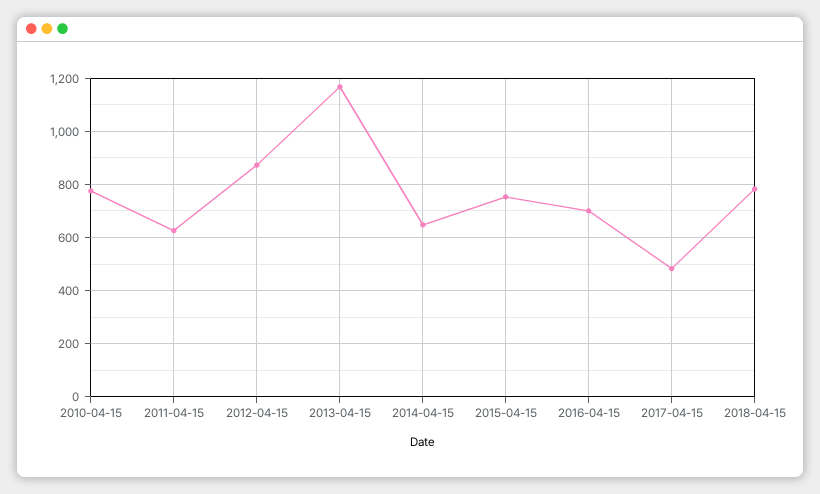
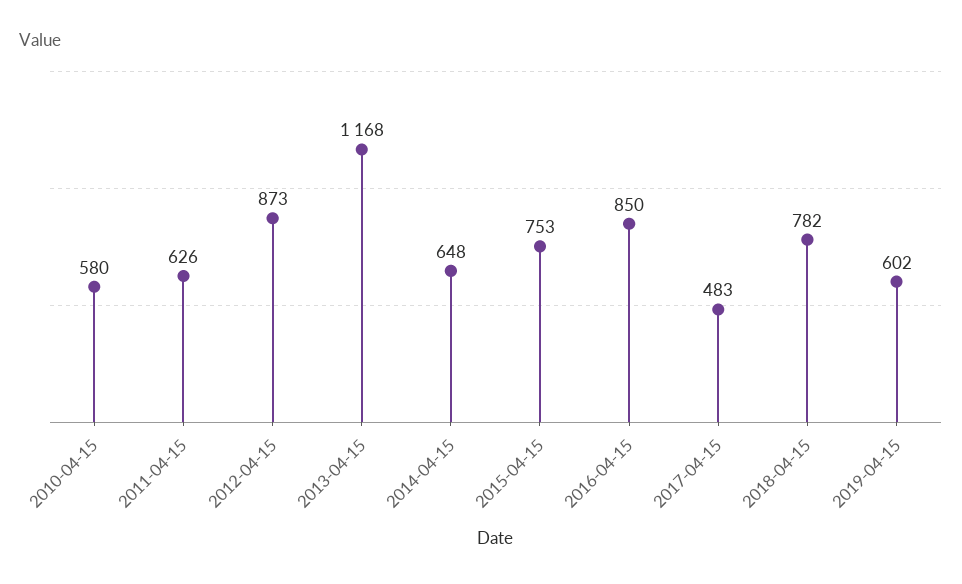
2010-04-15: 775 -> 580
2016-04-15: 700 -> 850
2019-04-15: none -> 602

